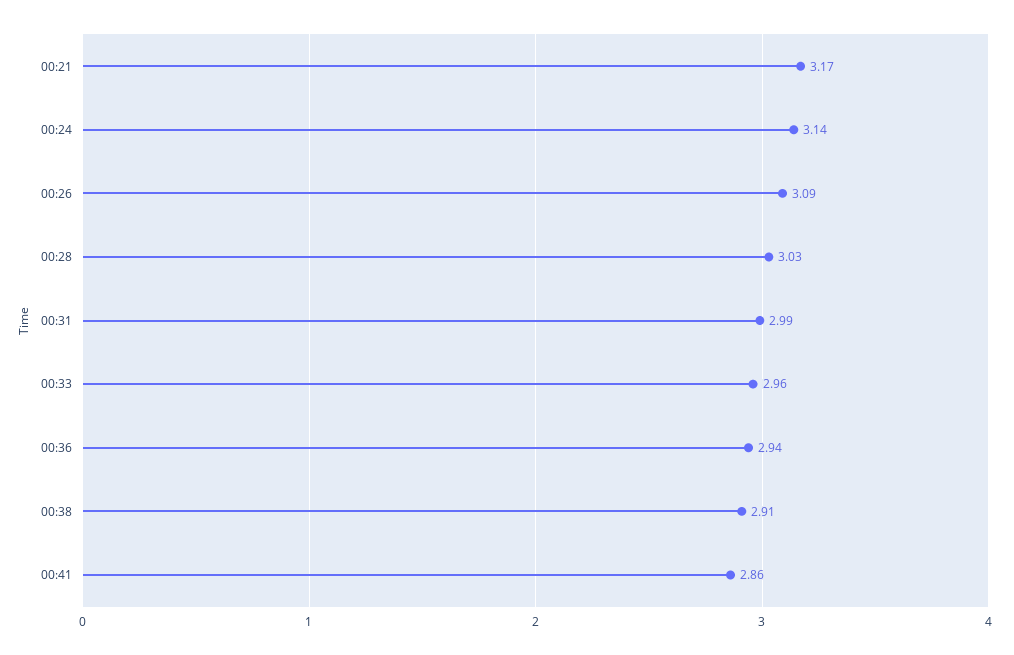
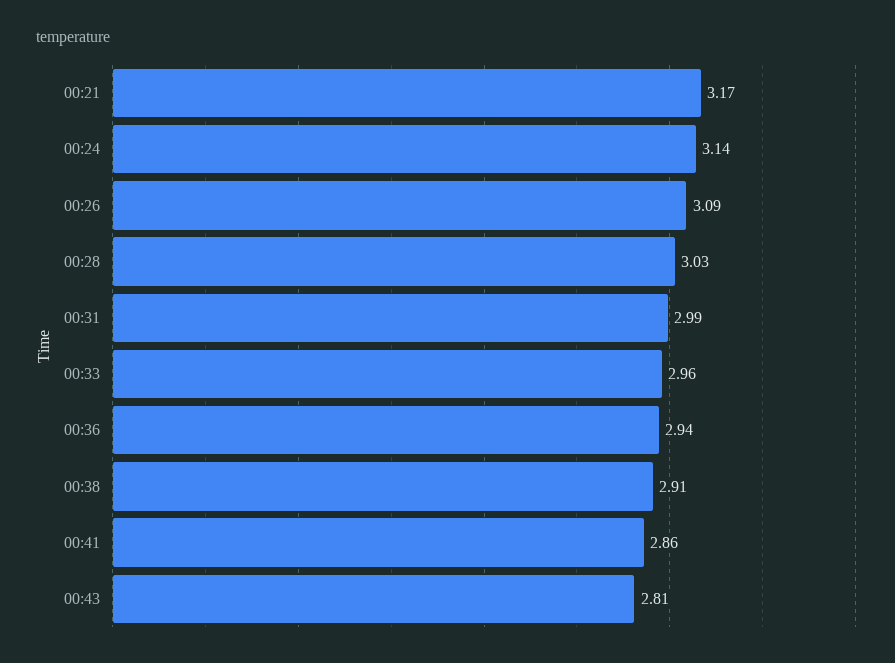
00:43: none -> 2.81

